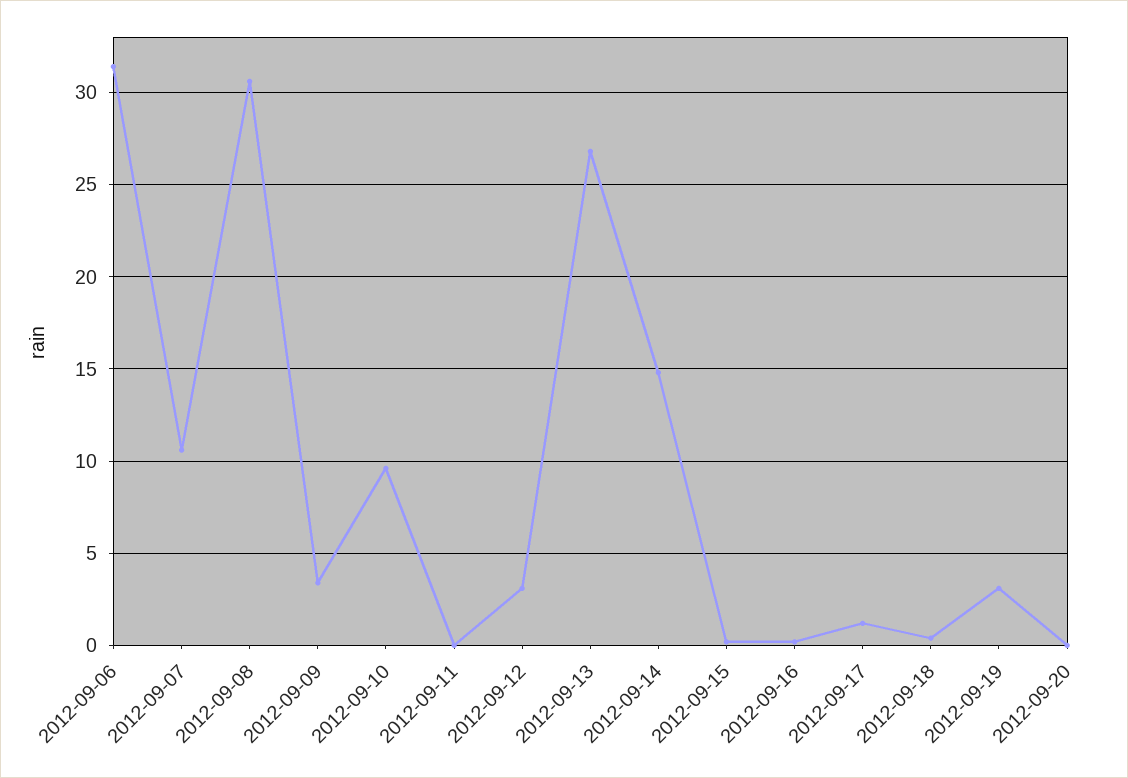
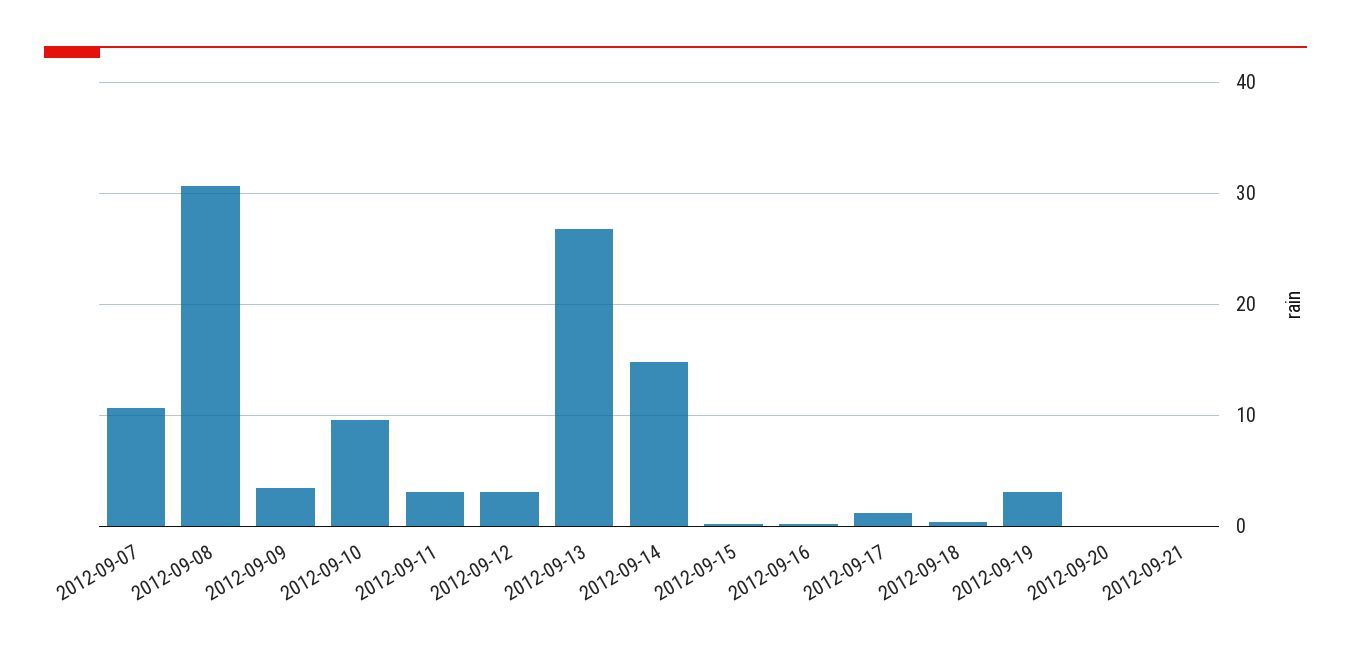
2012-09-06: 31.5 -> none
2012-09-11: 0 -> 3
2012-09-21: none -> 0

